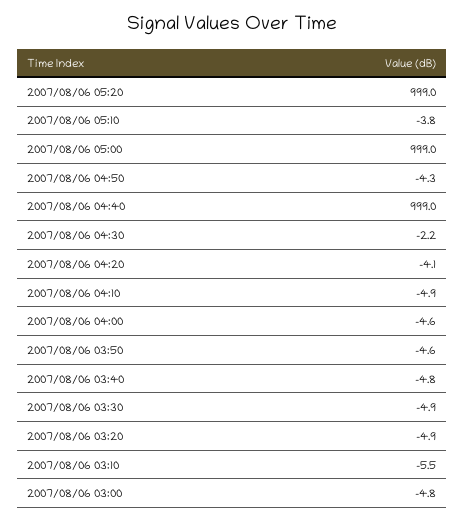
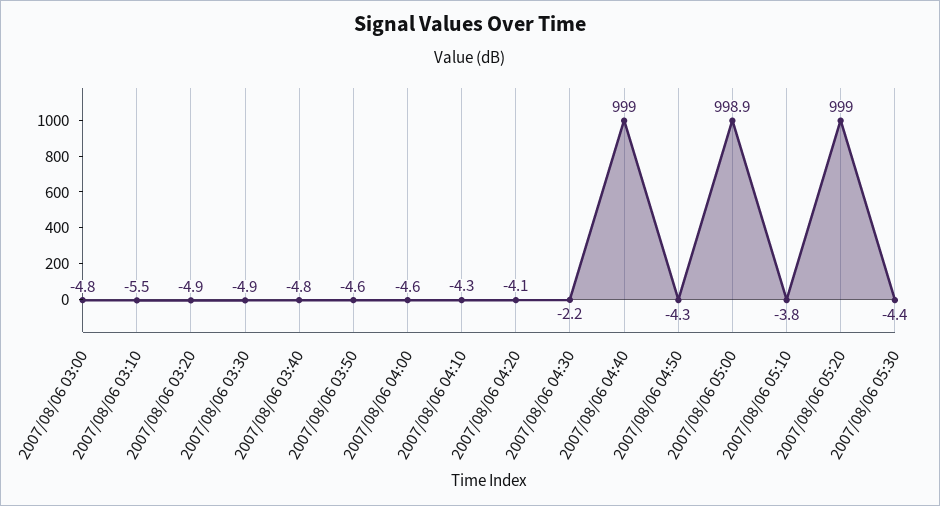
2007/08/06 05:00: 999 -> 998.9
2007/08/06 04:10: -4.9 -> -4.3
2007/08/06 05:30: none -> -4.4

